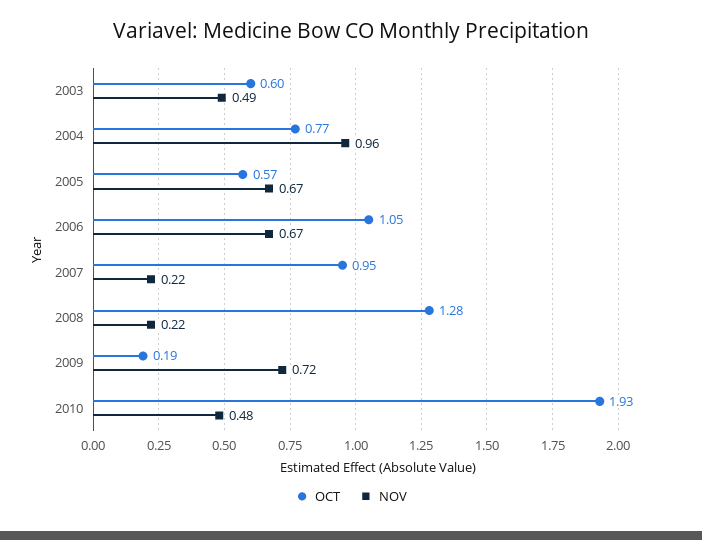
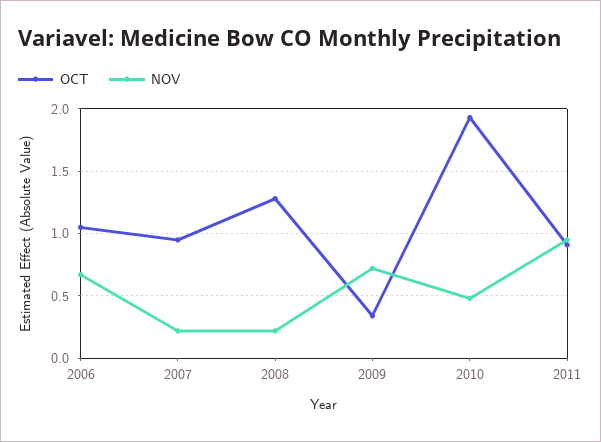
OCT, 2003: 0.6 -> none
NOV, 2003: 0.49 -> none
OCT, 2004: 0.77 -> none
NOV, 2004: 0.96 -> none
OCT, 2005: 0.57 -> none
NOV, 2005: 0.67 -> none
OCT, 2009: 0.19 -> 0.35
OCT, 2011: none -> 0.9
NOV, 2011: none -> 0.95

